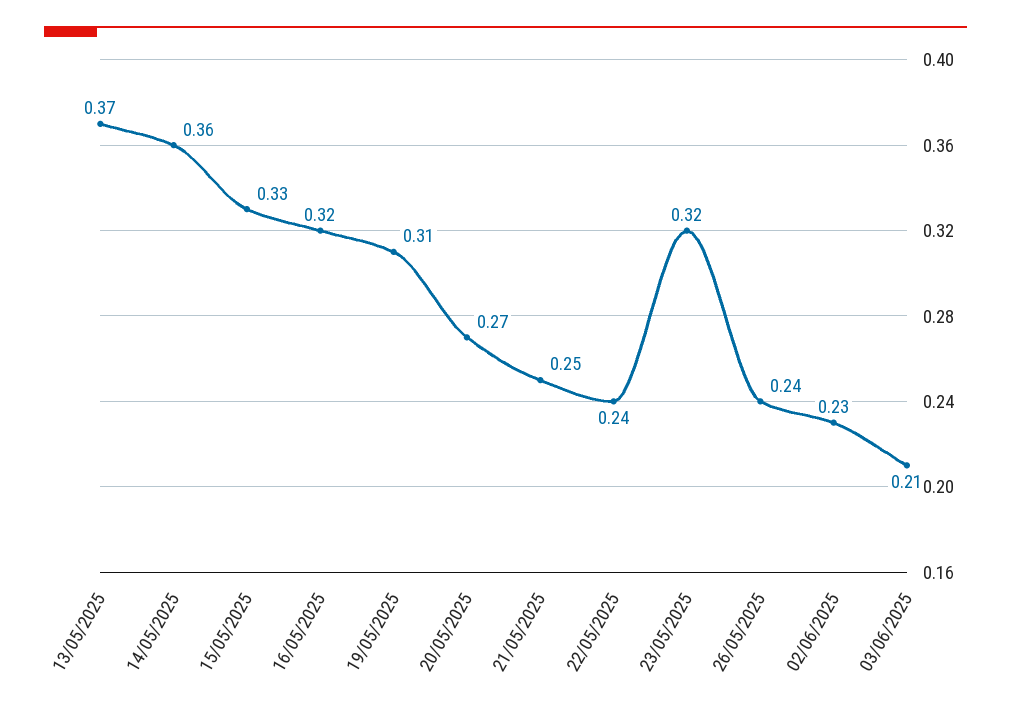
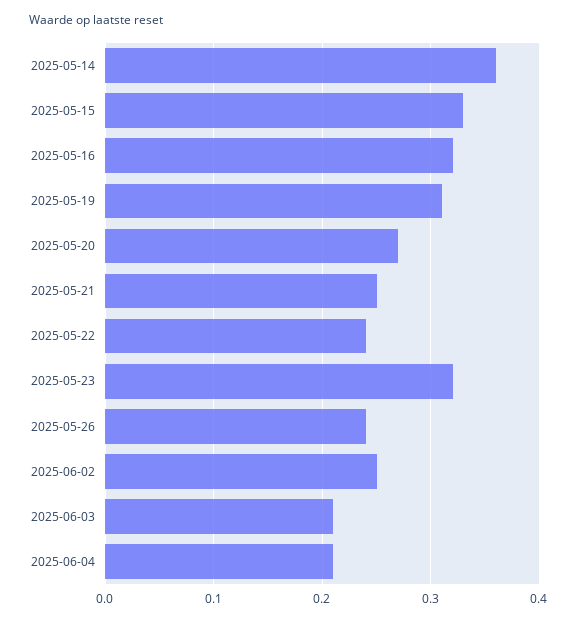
13/05/2025: 0.37 -> none
02/06/2025: 0.23 -> 0.25
2025-06-04: none -> 0.21

